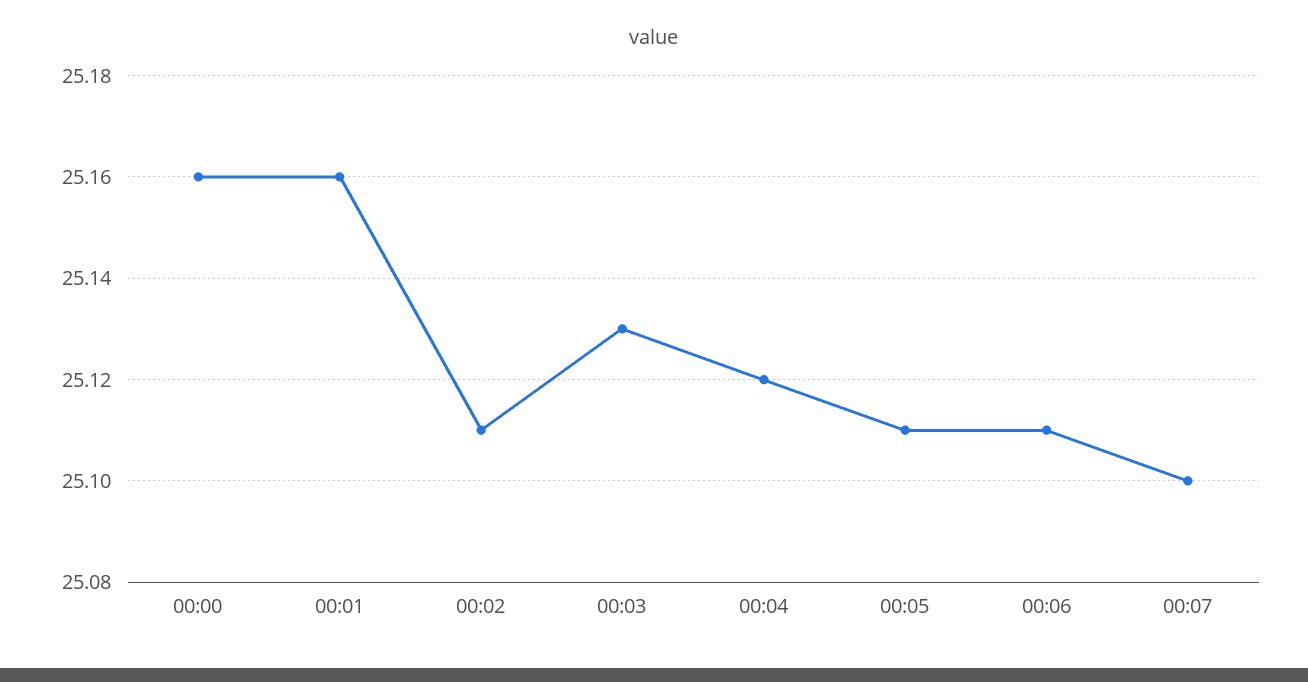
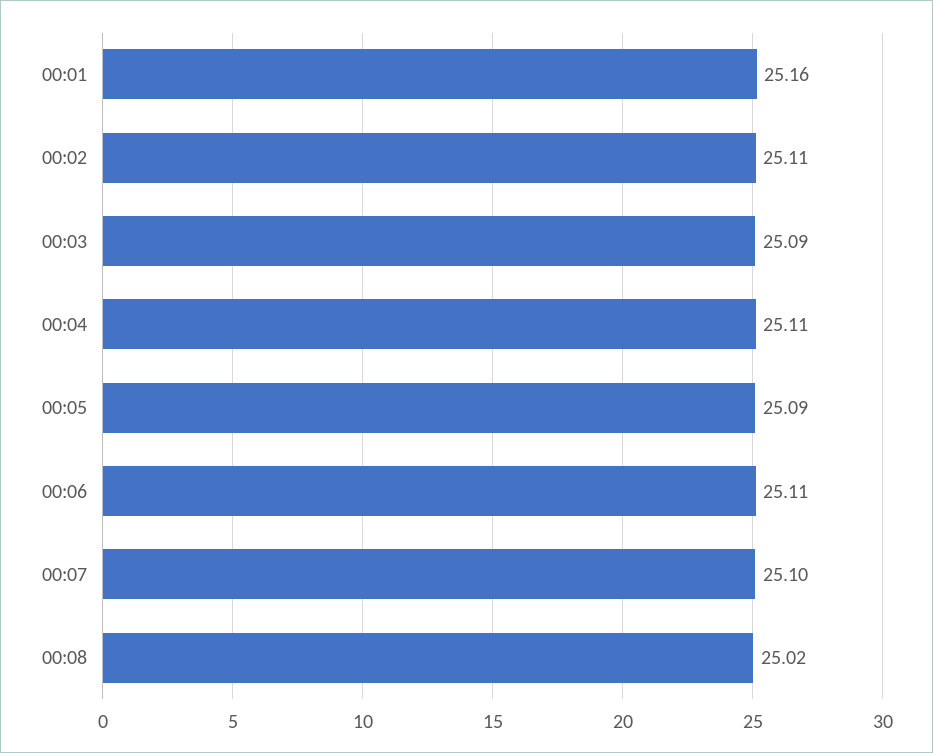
00:00: 25.16 -> none
00:03: 25.13 -> 25.09
00:04: 25.12 -> 25.11
00:05: 25.11 -> 25.09
00:08: none -> 25.02

